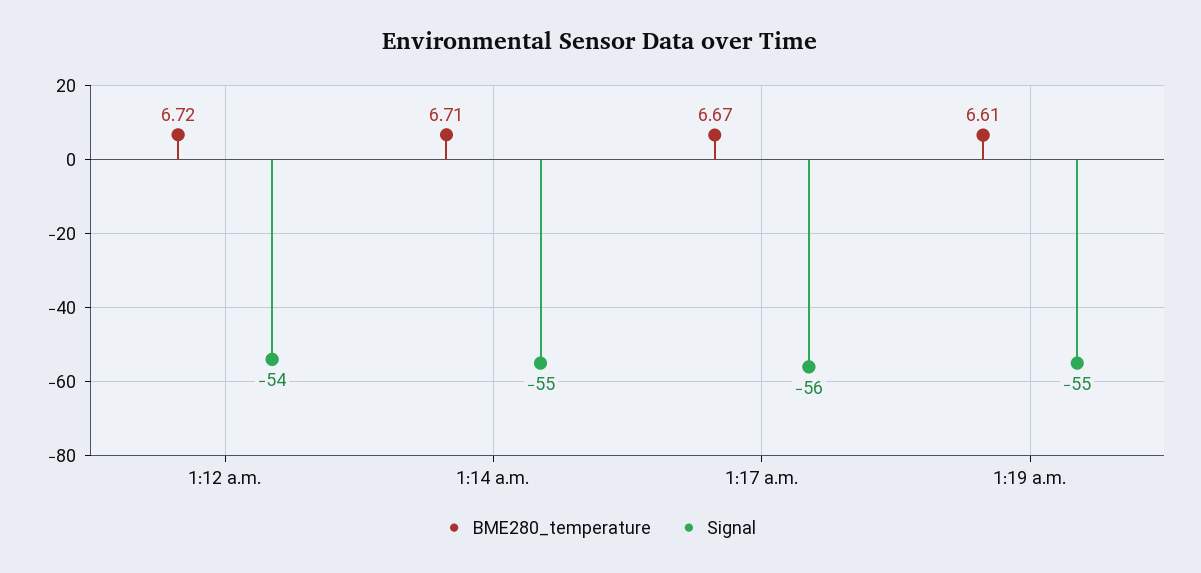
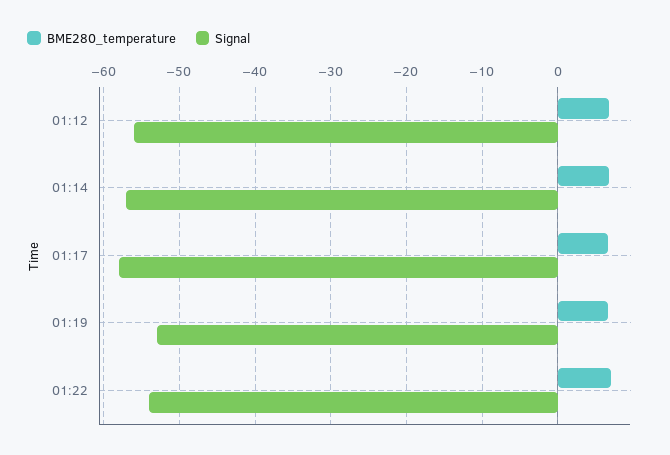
Signal, 1:12 a.m.: -54 -> -56
Signal, 1:14 a.m.: -55 -> -57
Signal, 1:17 a.m.: -56 -> -58
Signal, 1:19 a.m.: -55 -> -53
BME280_temperature, 01:22: none -> 7
Signal, 01:22: none -> -54

